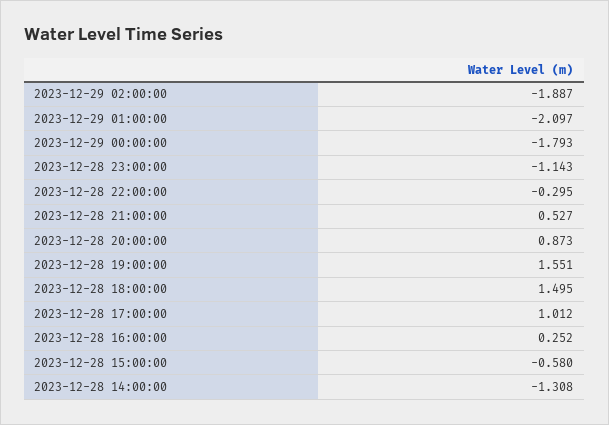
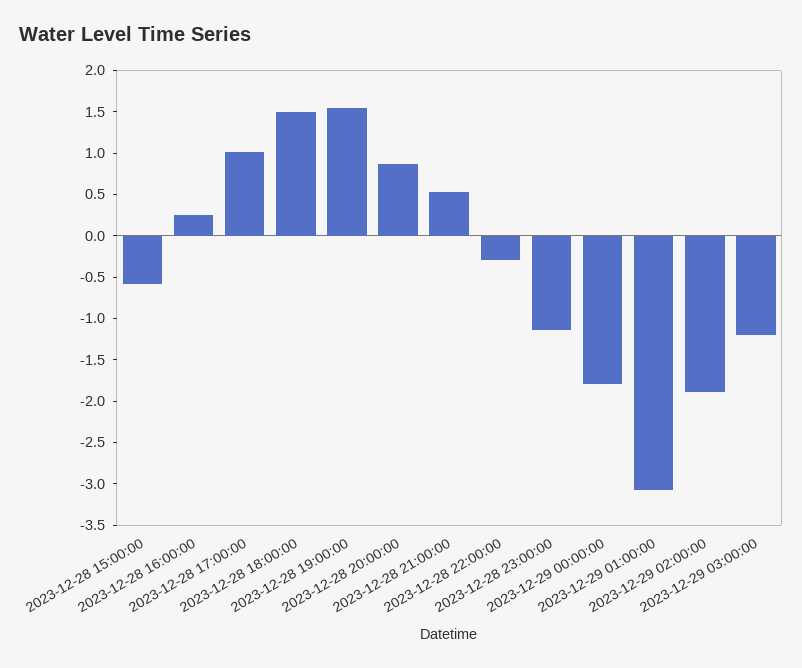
2023-12-29 01:00:00: -2.097 -> -3.1
2023-12-28 14:00:00: -1.308 -> none
2023-12-29 03:00:00: none -> -1.2

